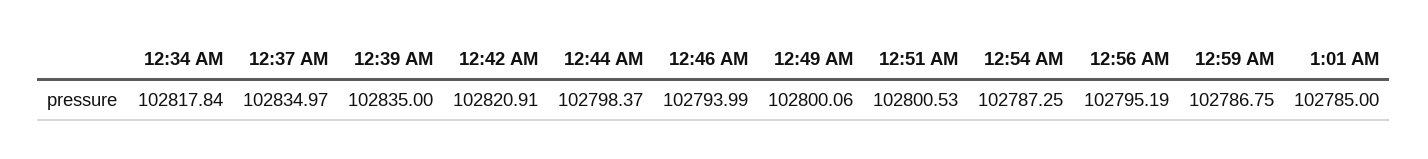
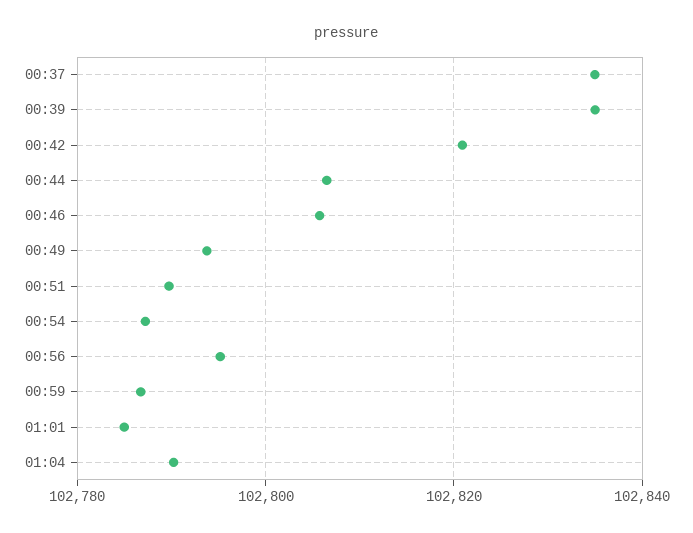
12:34 AM: 102817.84 -> none
12:44 AM: 102798.37 -> 102806
12:46 AM: 102793.99 -> 102806
12:49 AM: 102800.06 -> 102794
12:51 AM: 102800.53 -> 102790
01:04: none -> 102790

